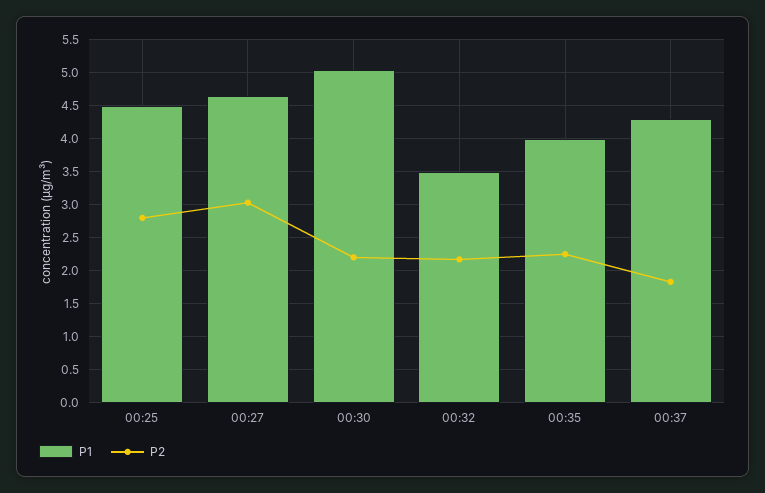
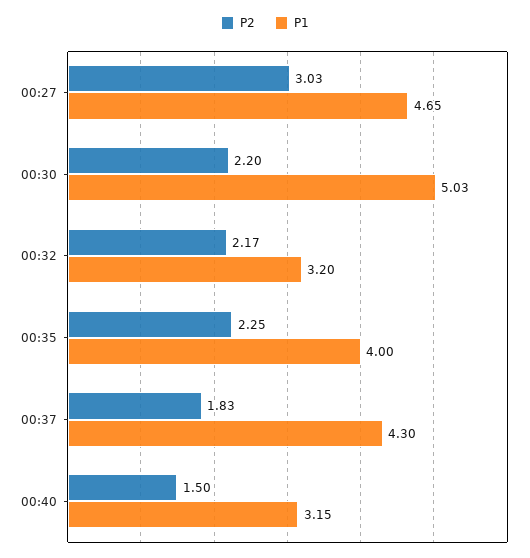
P1, 00:25: 4.5 -> none
P2, 00:25: 2.8 -> none
P1, 00:32: 3.5 -> 3.2
P2, 00:40: none -> 1.5
P1, 00:40: none -> 3.15

